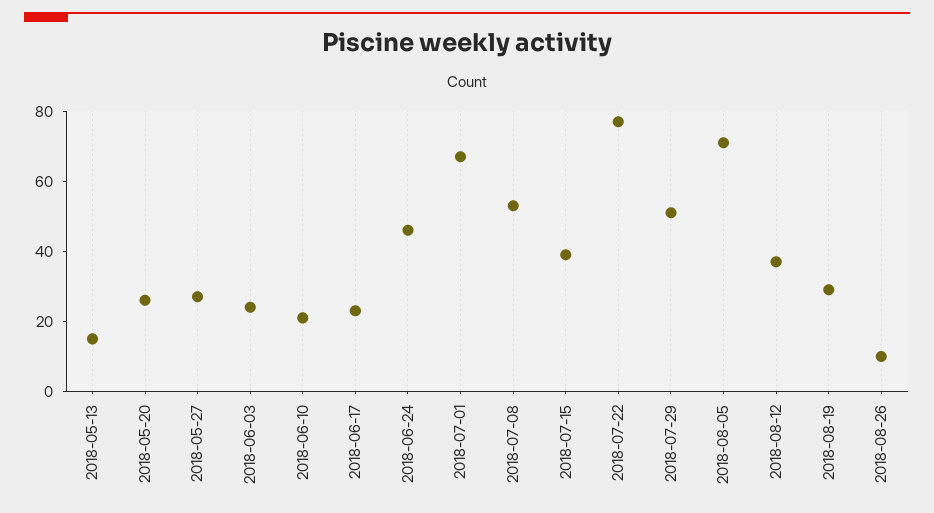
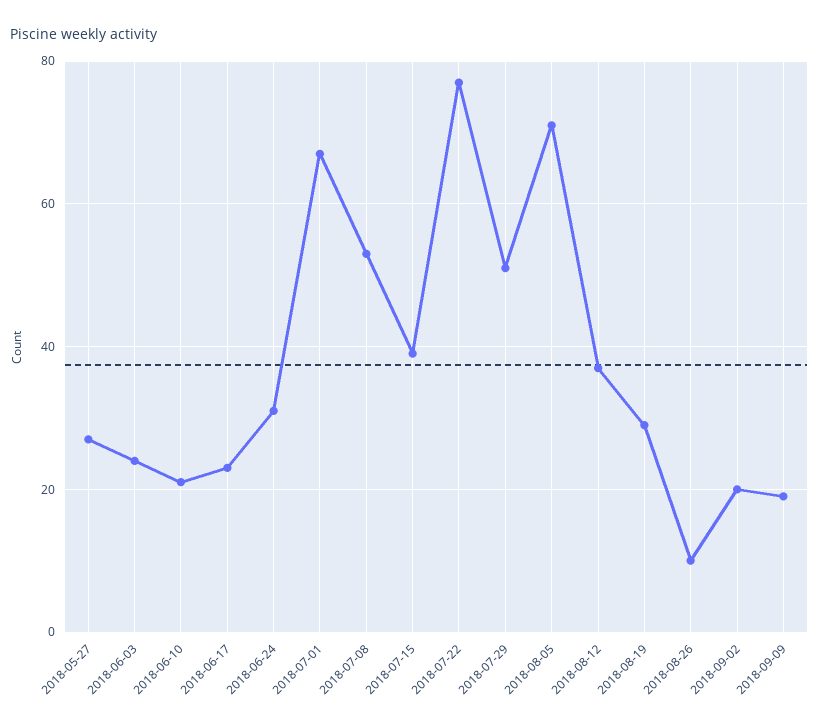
2018-05-13: 15 -> none
2018-05-20: 25 -> none
2018-06-24: 45 -> 30
2018-09-02: none -> 20
2018-09-09: none -> 20

